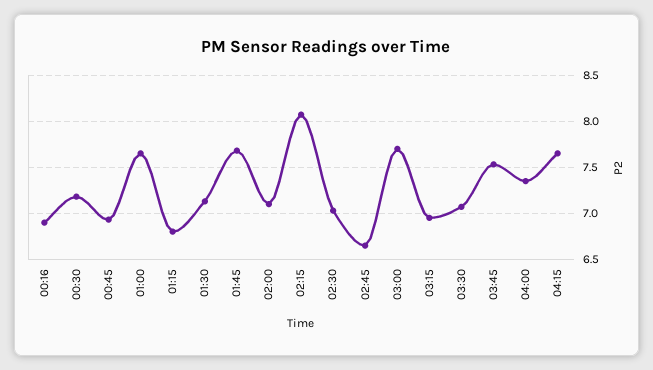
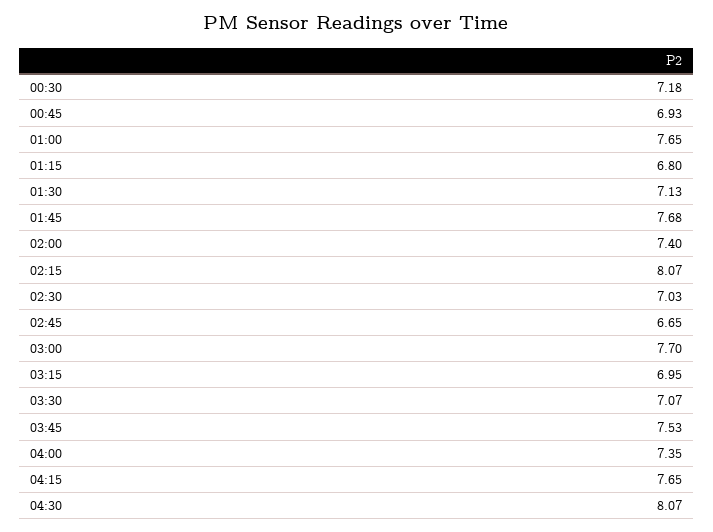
00:16: 6.9 -> none
02:00: 7.1 -> 7.4
04:30: none -> 8.07

